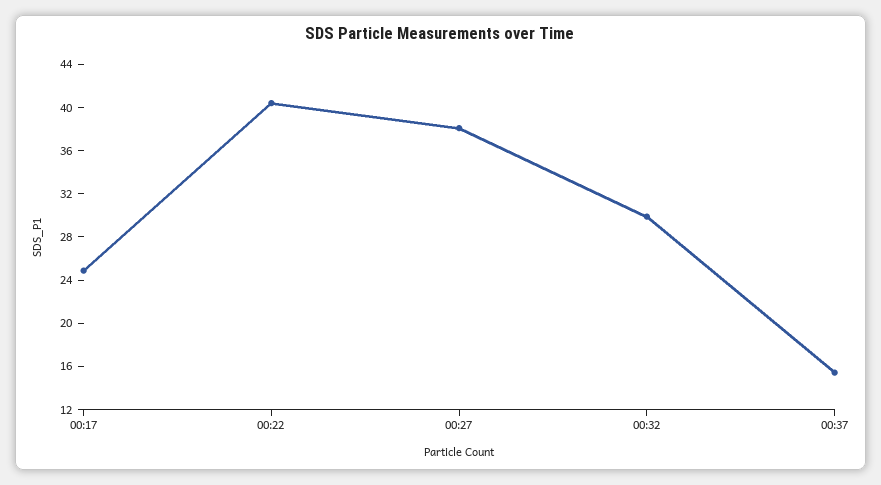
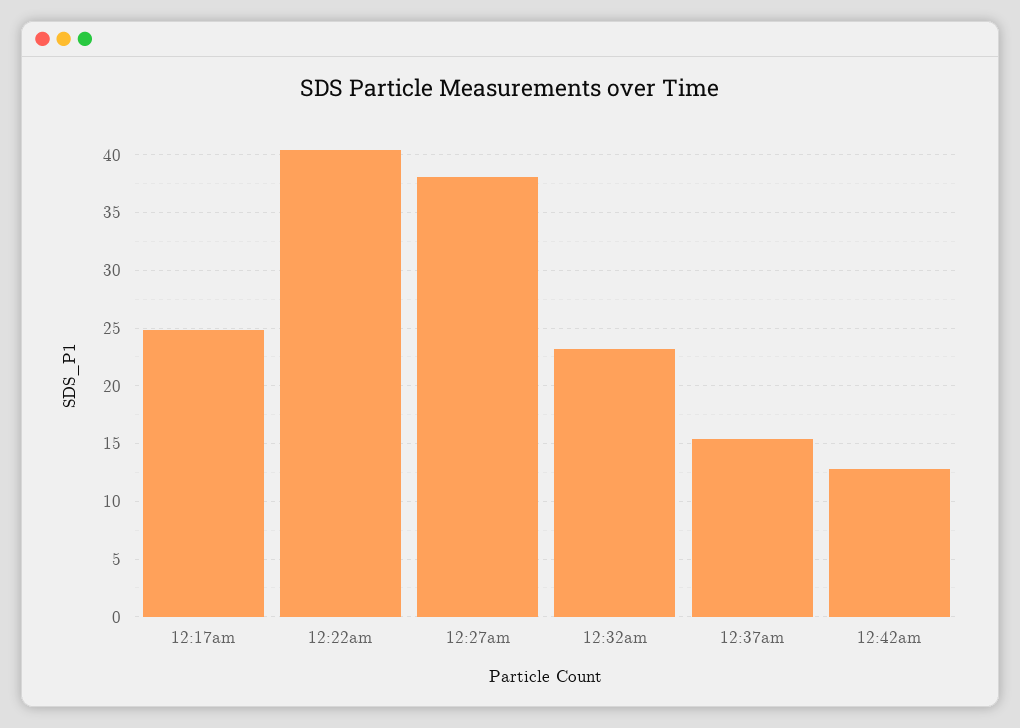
00:32: 30 -> 23
12:42am: none -> 13

